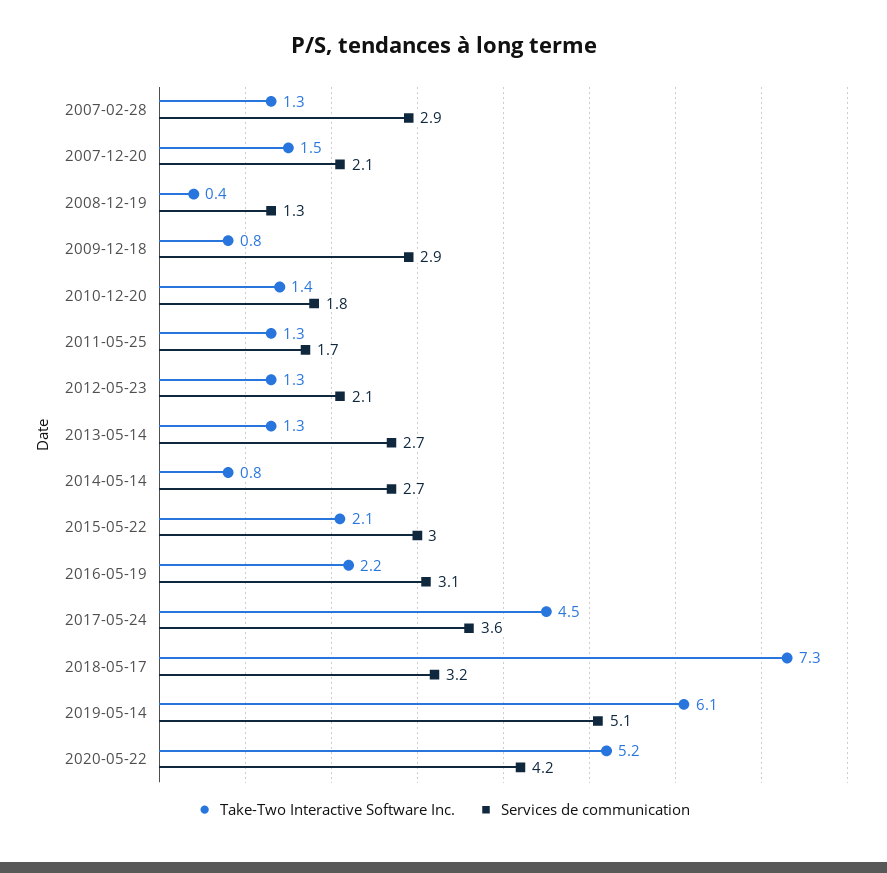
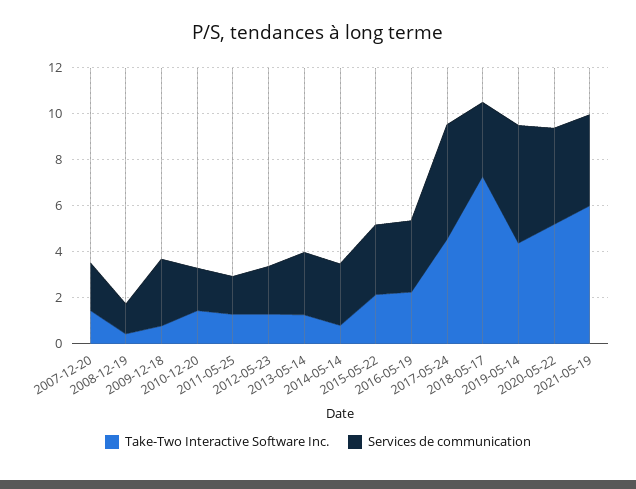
Take-Two Interactive Software Inc., 2007-02-28: 1.3 -> none
Services de communication, 2007-02-28: 2.9 -> none
Services de communication, 2017-05-24: 3.6 -> 5
Take-Two Interactive Software Inc., 2019-05-14: 6.1 -> 4.5
Take-Two Interactive Software Inc., 2021-05-19: none -> 6
Services de communication, 2021-05-19: none -> 4

